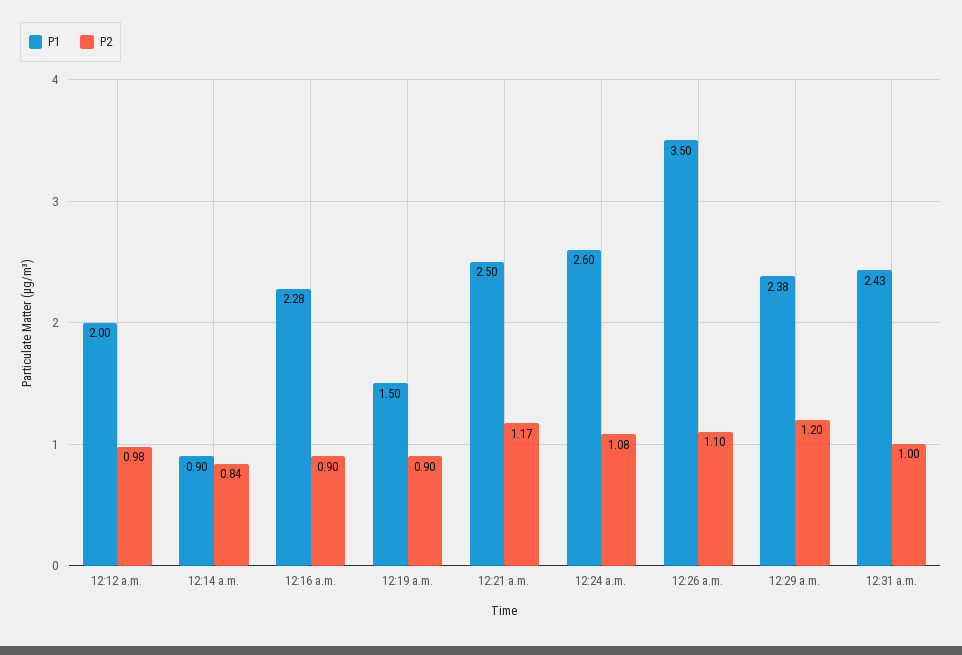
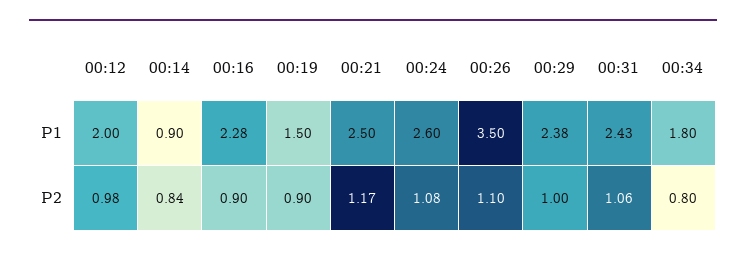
P2, 12:29 a.m.: 1.2 -> 1
P2, 12:31 a.m.: 1 -> 1.06
P1, 00:34: none -> 1.8
P2, 00:34: none -> 0.8

